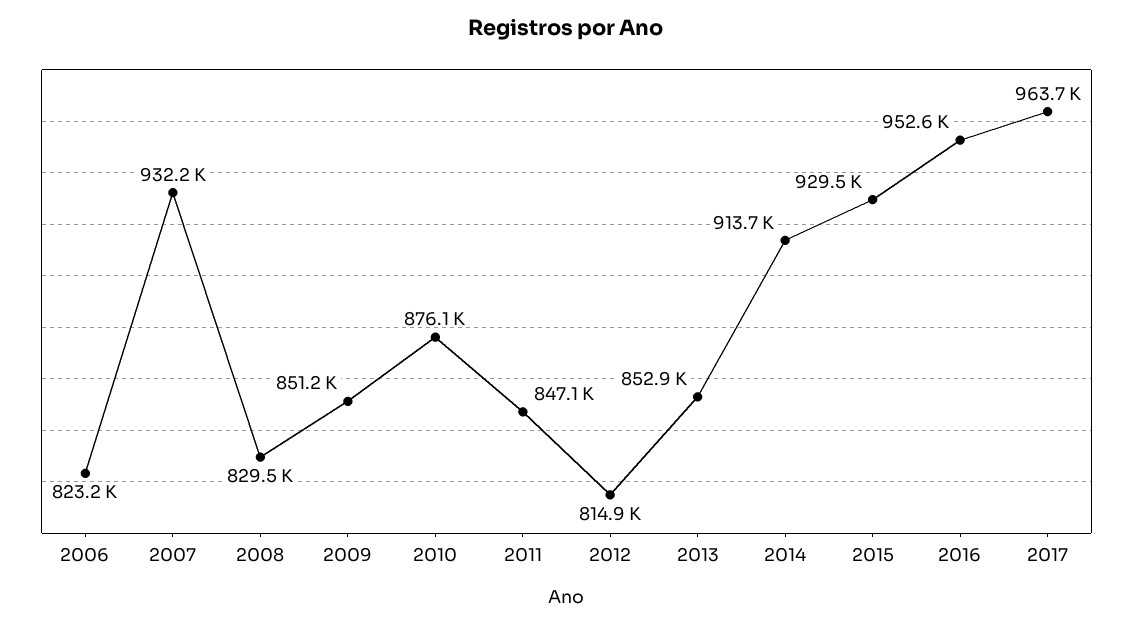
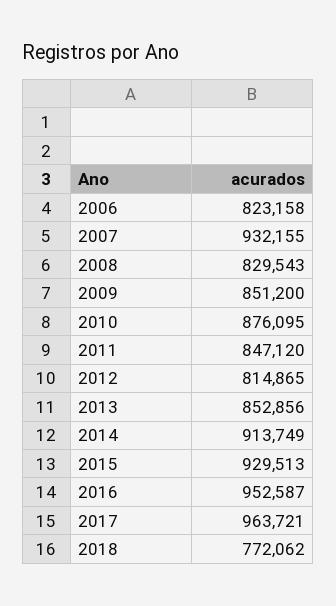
2018: none -> 772062

